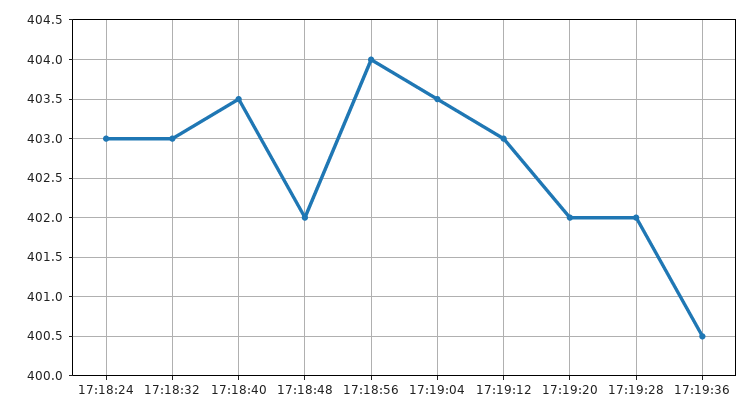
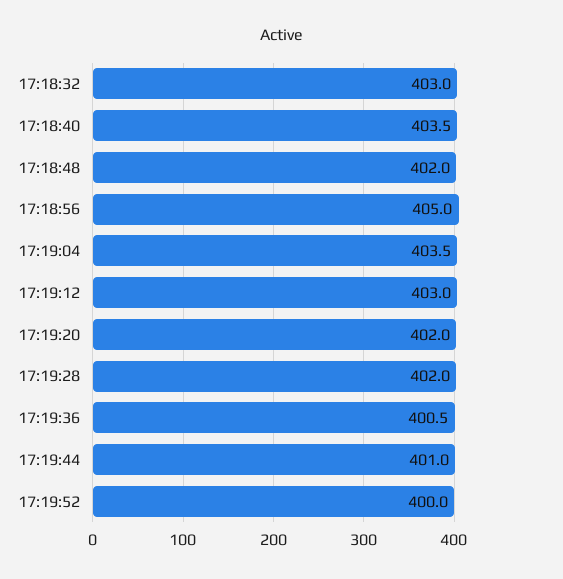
17:18:24: 403 -> none
17:18:56: 404 -> 405
17:19:44: none -> 401
17:19:52: none -> 400

